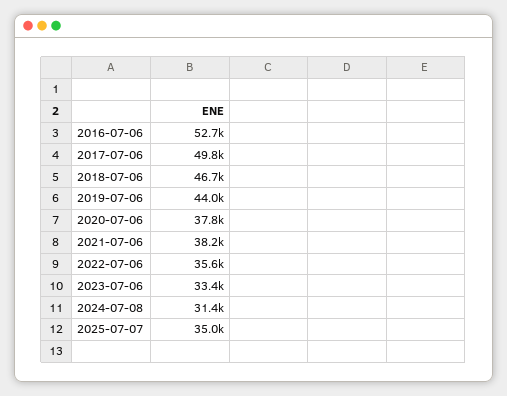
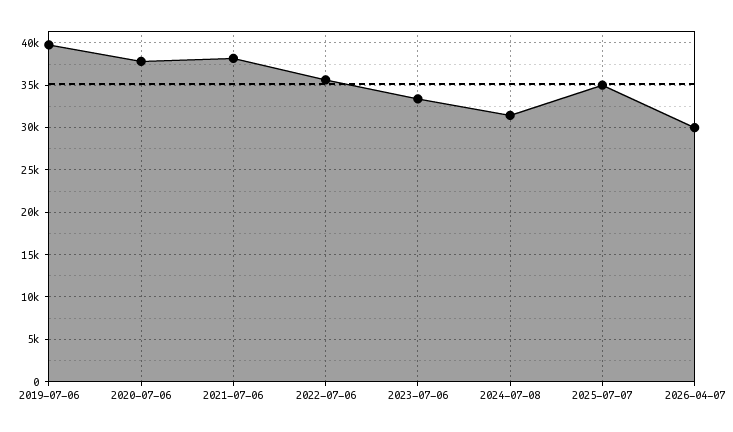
2016-07-06: 52700 -> none
2017-07-06: 49800 -> none
2018-07-06: 46700 -> none
2019-07-06: 44000 -> 40000
2026-04-07: none -> 30000

